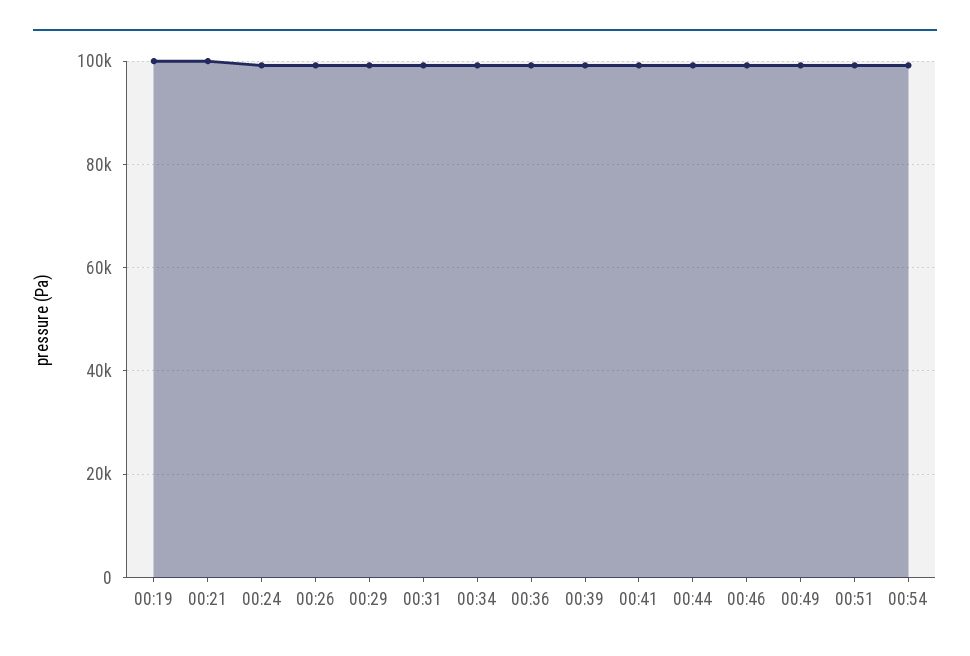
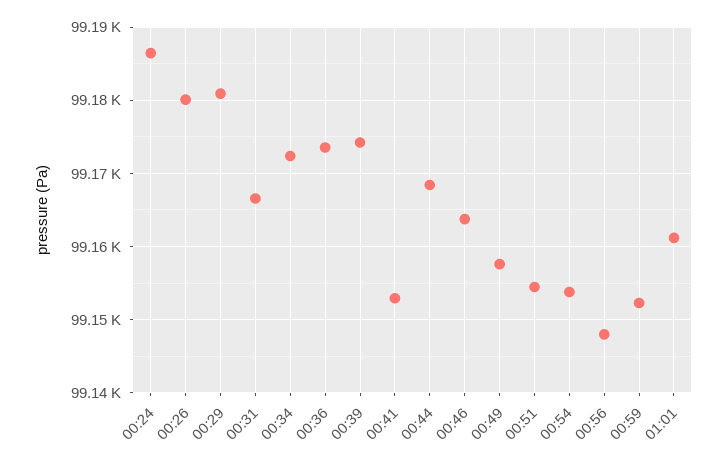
00:19: 100000 -> none
00:21: 100000 -> none
00:56: none -> 99148
00:59: none -> 99152
01:01: none -> 99161

